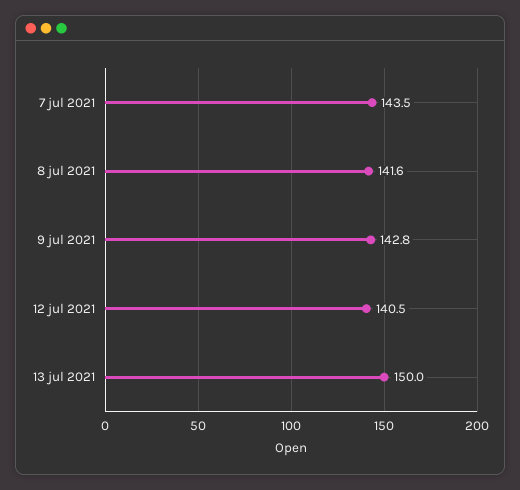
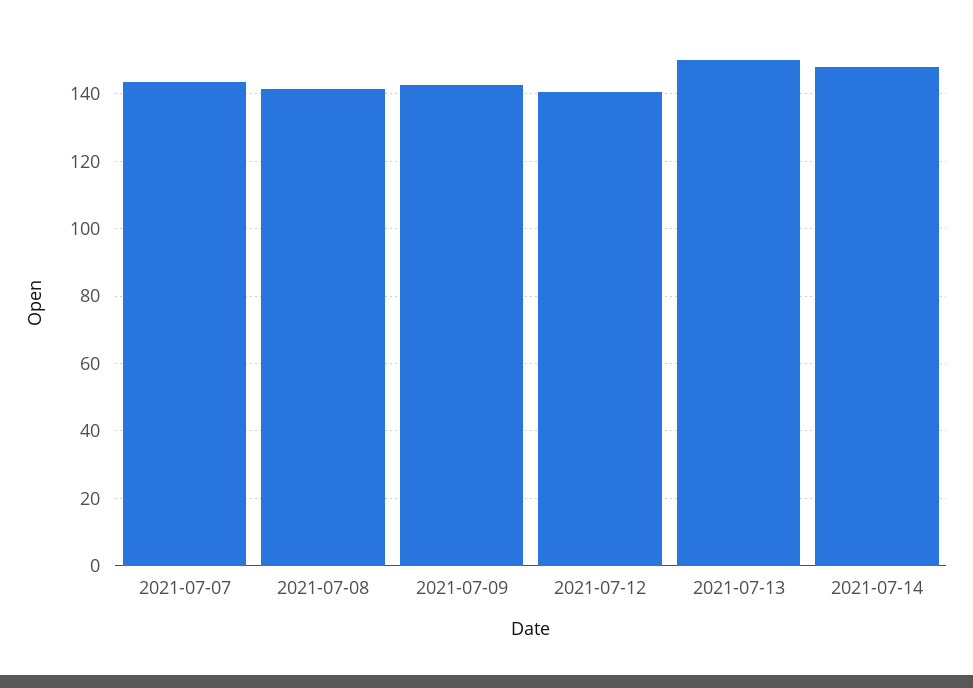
2021-07-14: none -> 148

